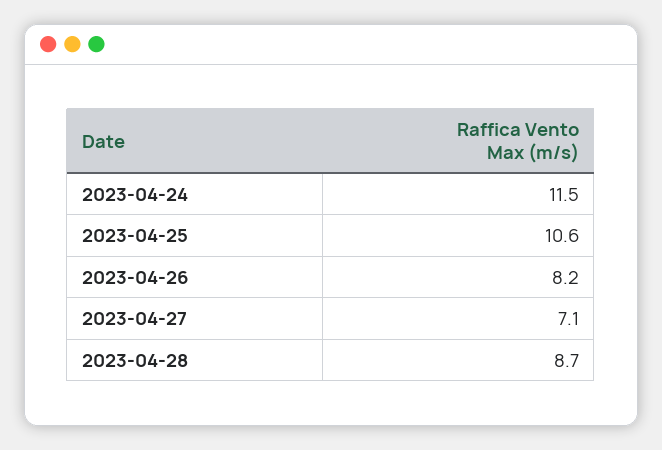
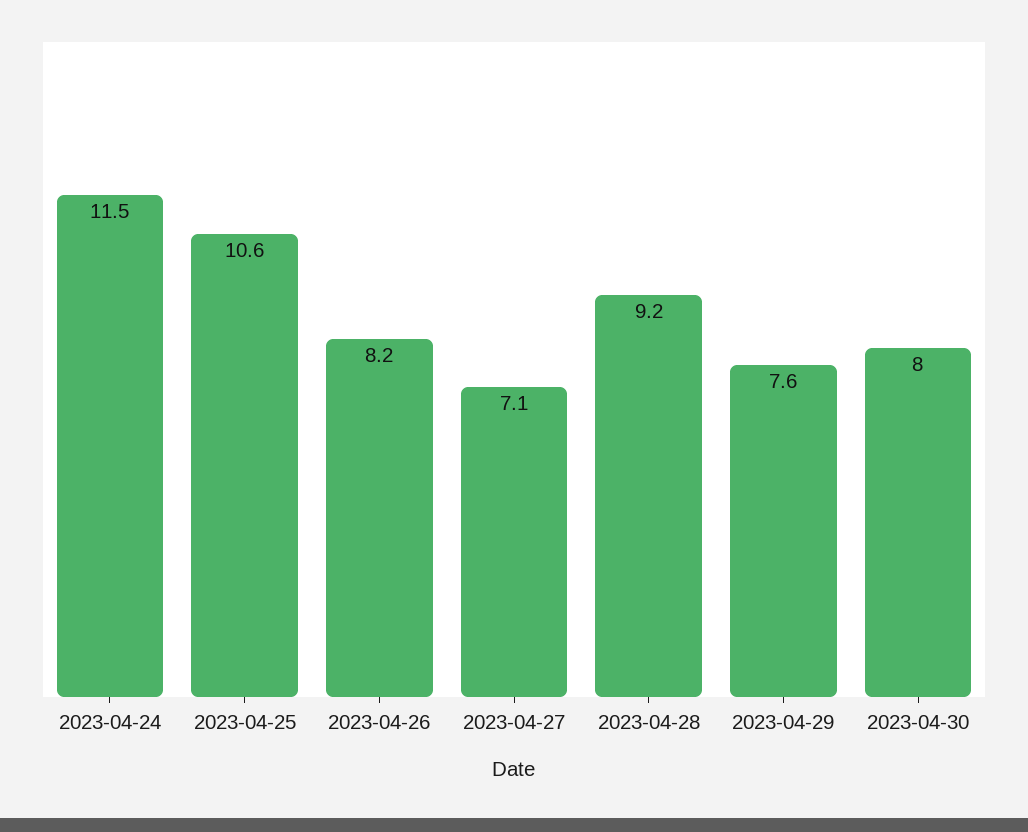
2023-04-28: 8.7 -> 9.2
2023-04-29: none -> 7.6
2023-04-30: none -> 8

